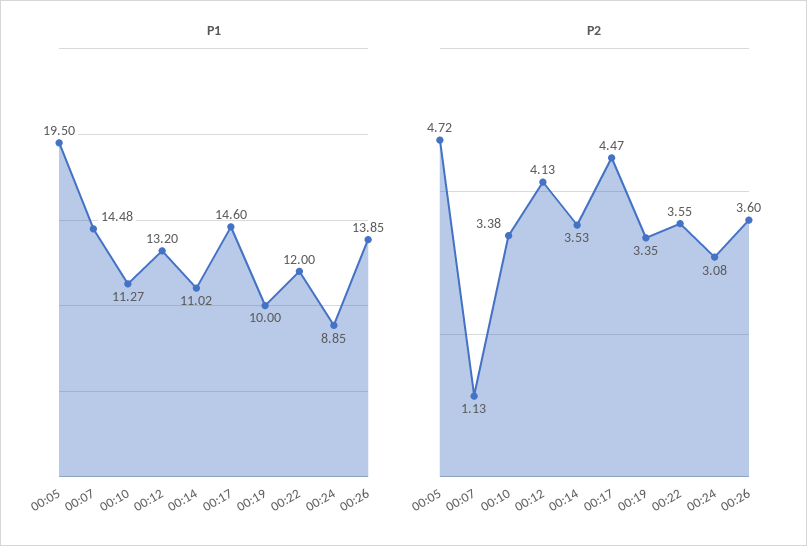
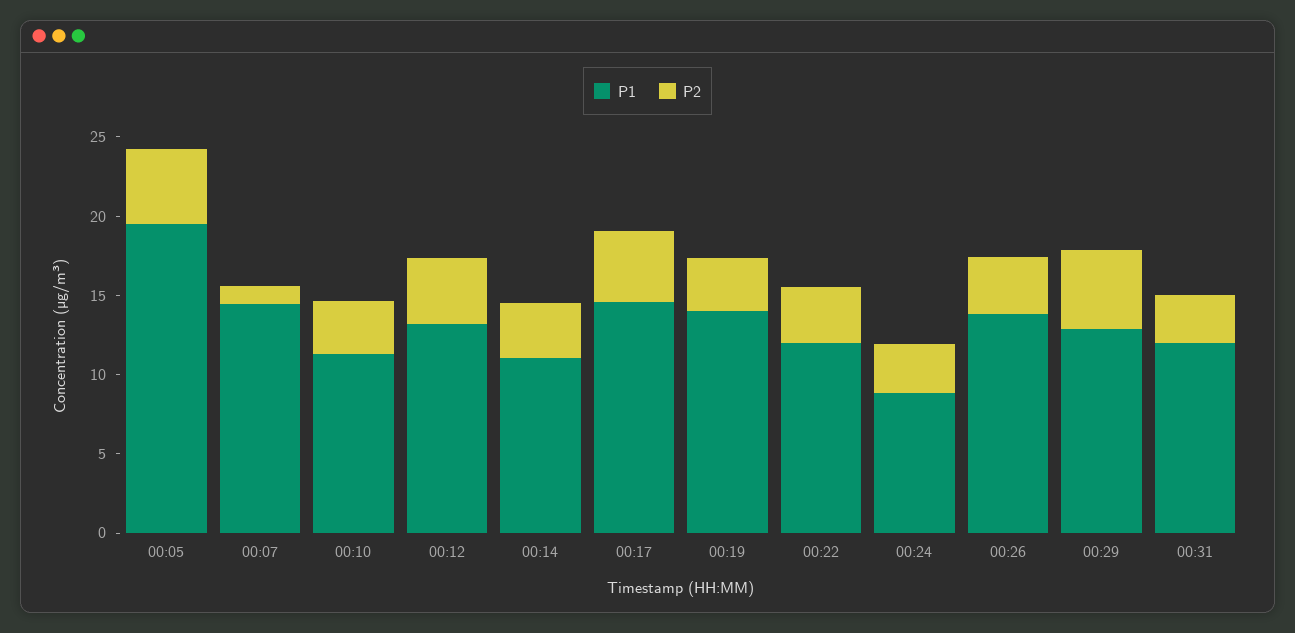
P1, 00:19: 10 -> 14
P1, 00:29: none -> 13
P2, 00:29: none -> 5
P1, 00:31: none -> 12
P2, 00:31: none -> 3

